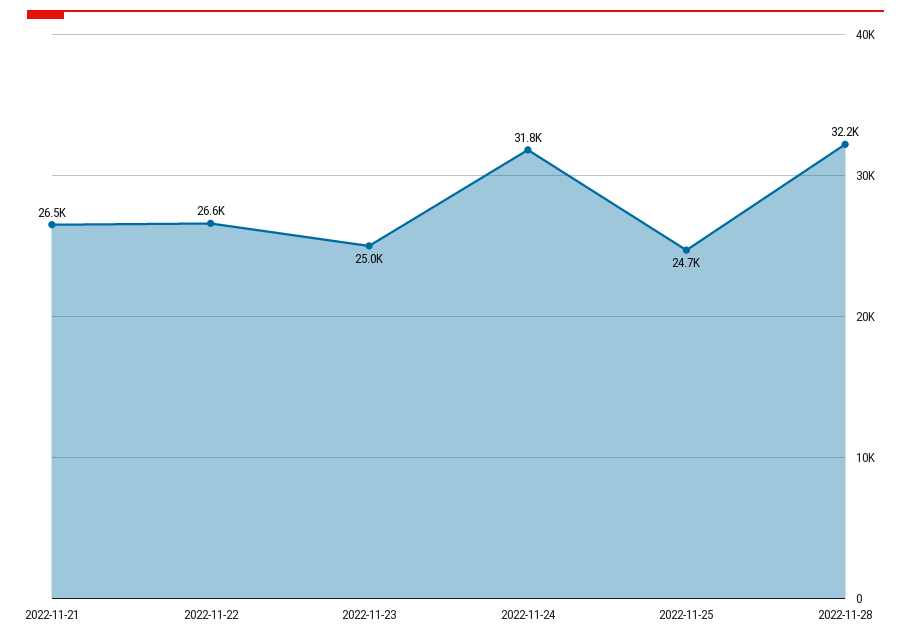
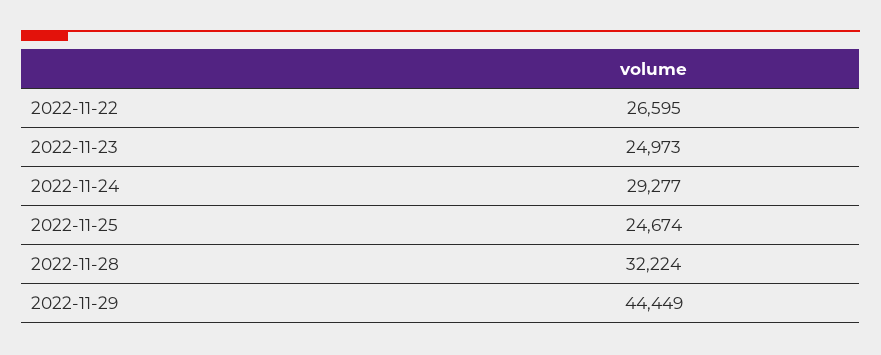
2022-11-21: 26500 -> none
2022-11-24: 31800 -> 29277
2022-11-29: none -> 44449

